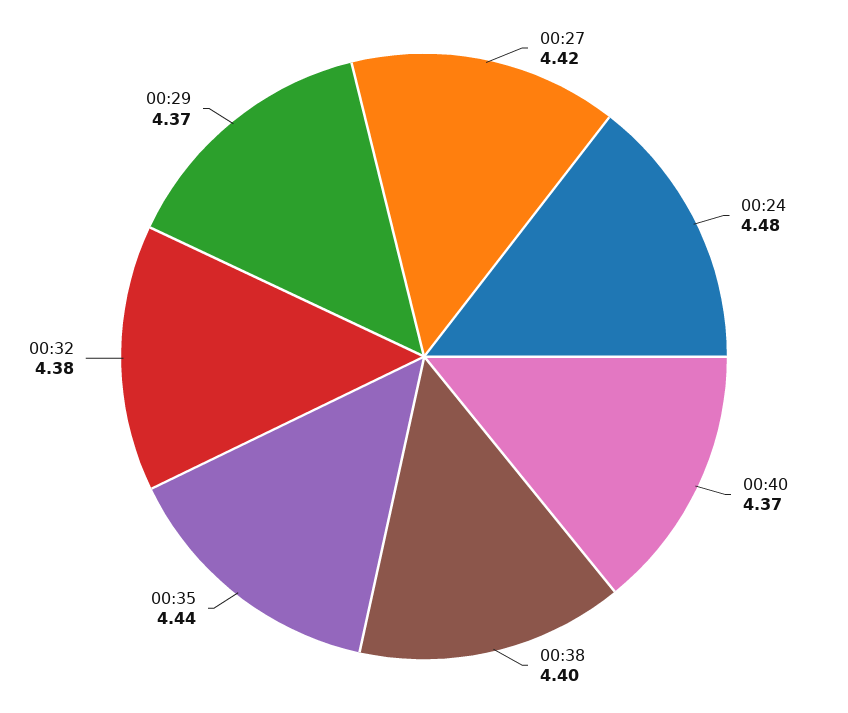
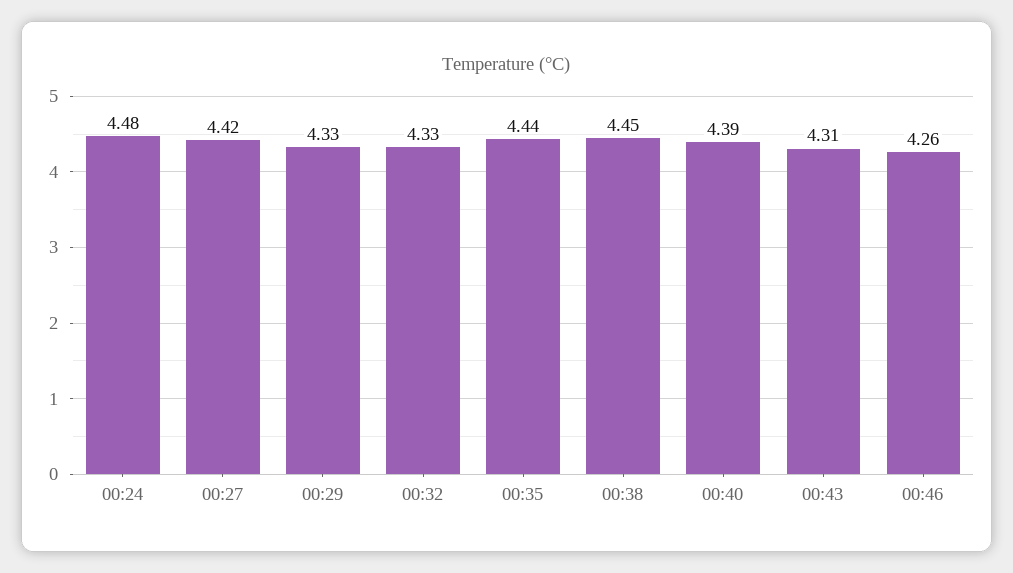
00:40: 4.37 -> 4.39
00:38: 4.4 -> 4.45
00:32: 4.38 -> 4.33
00:29: 4.37 -> 4.33
00:43: none -> 4.31
00:46: none -> 4.26

